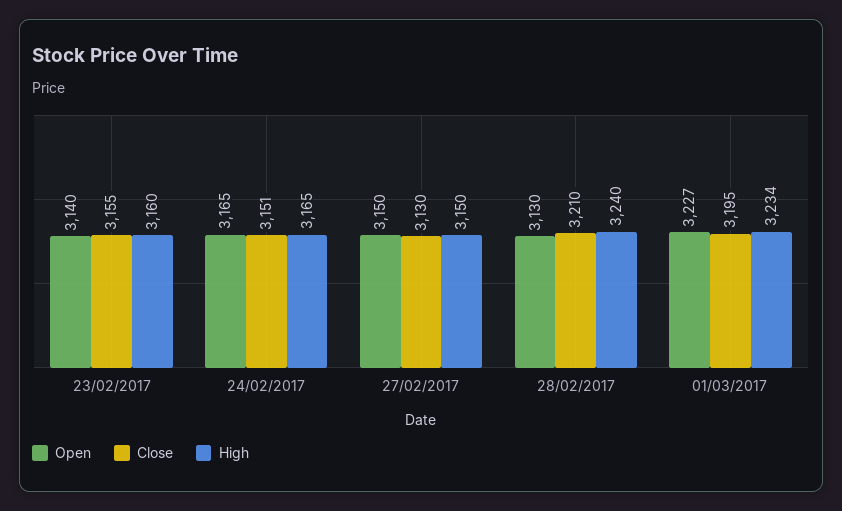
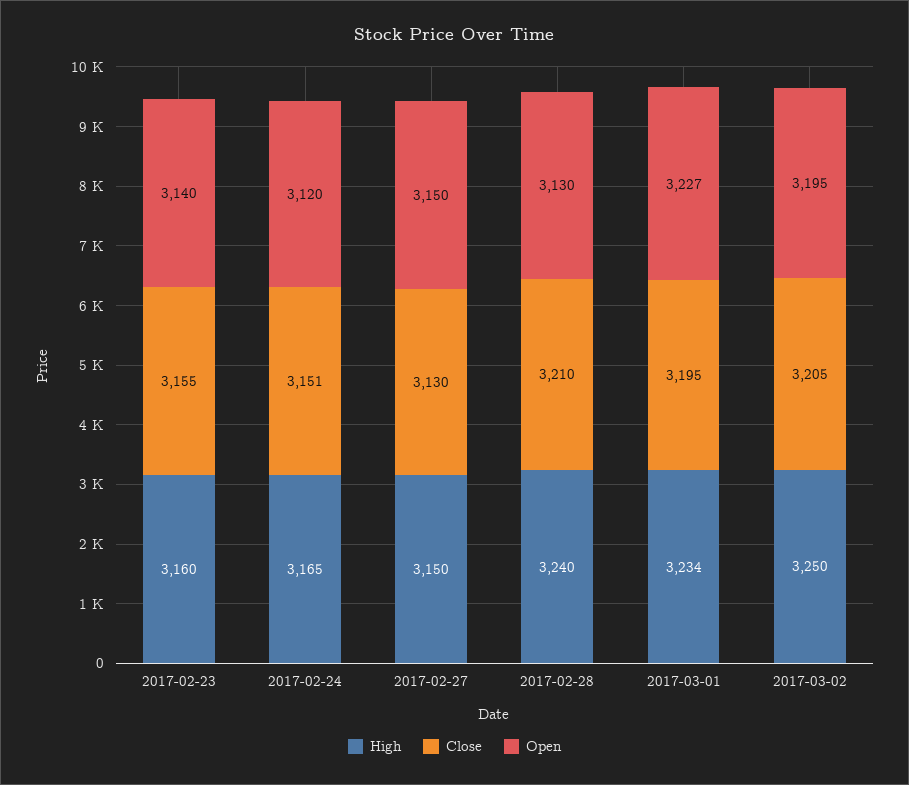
Open, 24/02/2017: 3165 -> 3120
High, 2017-03-02: none -> 3250
Close, 2017-03-02: none -> 3205
Open, 2017-03-02: none -> 3195

